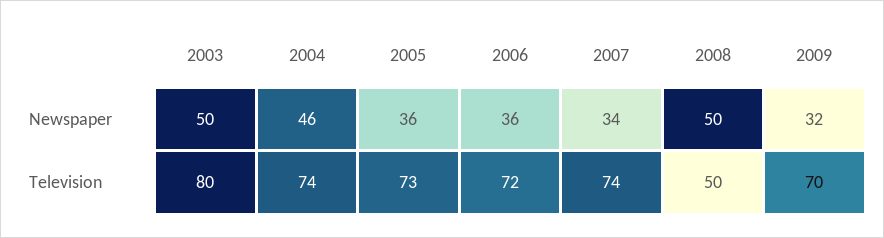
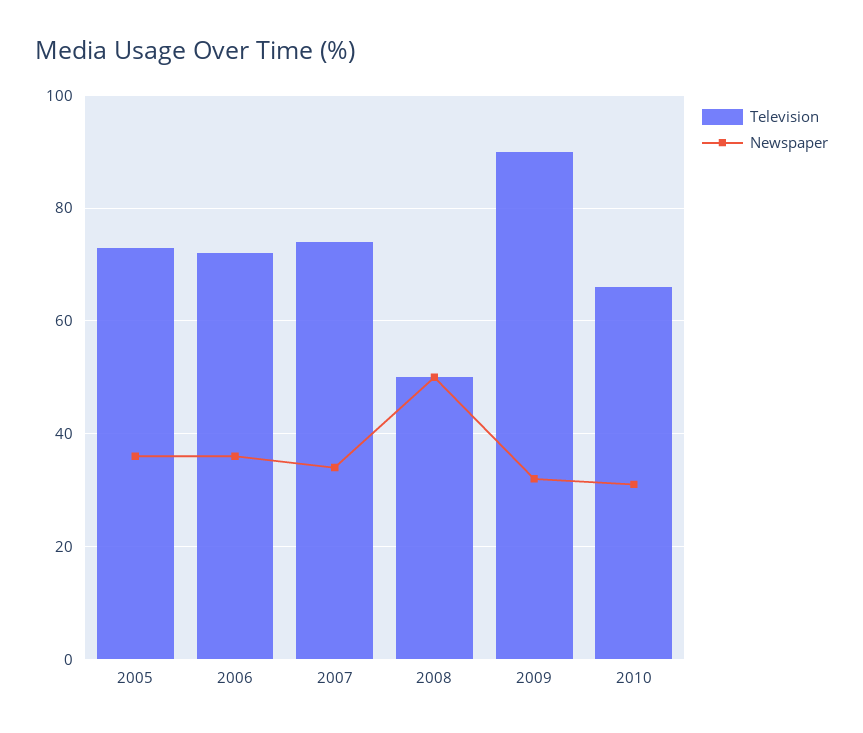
Newspaper, 2003: 50 -> none
Newspaper, 2004: 46 -> none
Television, 2003: 80 -> none
Television, 2004: 74 -> none
Television, 2009: 70 -> 90
Television, 2010: none -> 65
Newspaper, 2010: none -> 30

